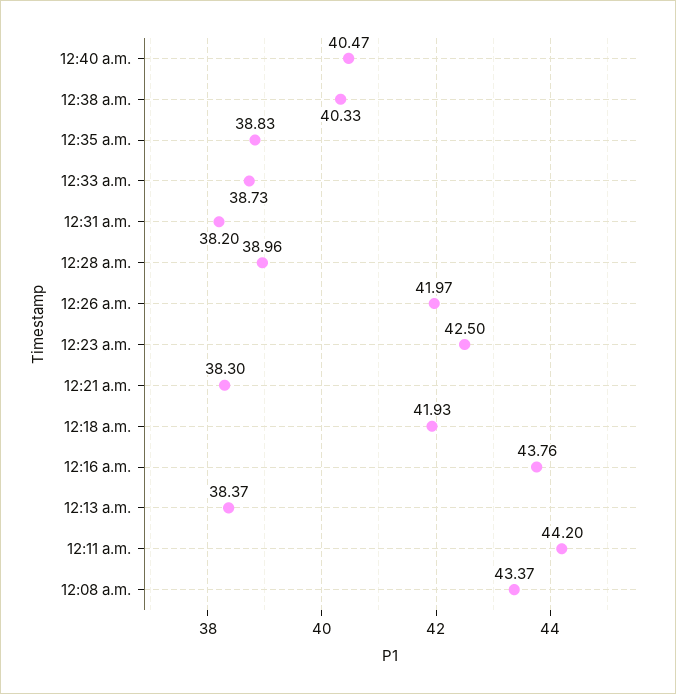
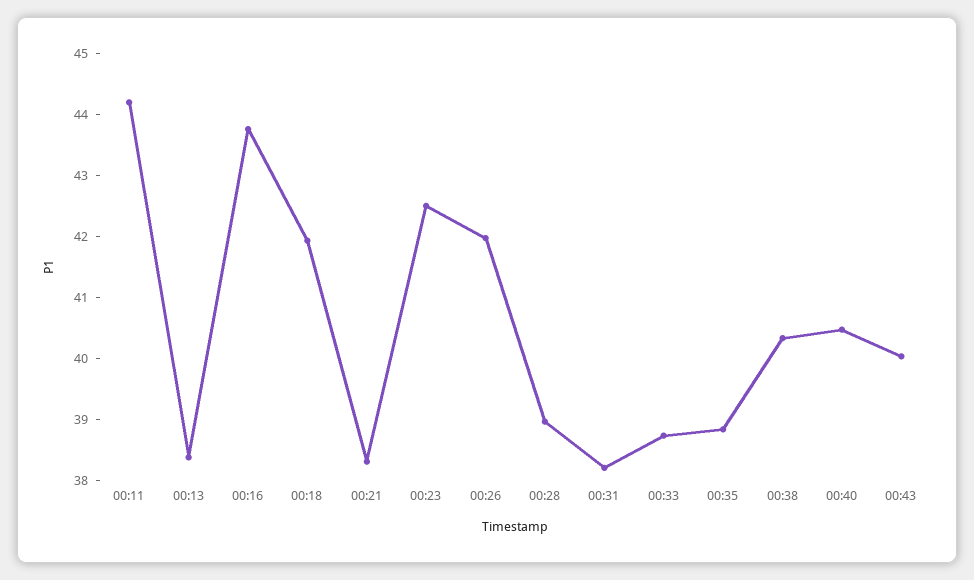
12:08 a.m.: 43.37 -> none
00:43: none -> 40

